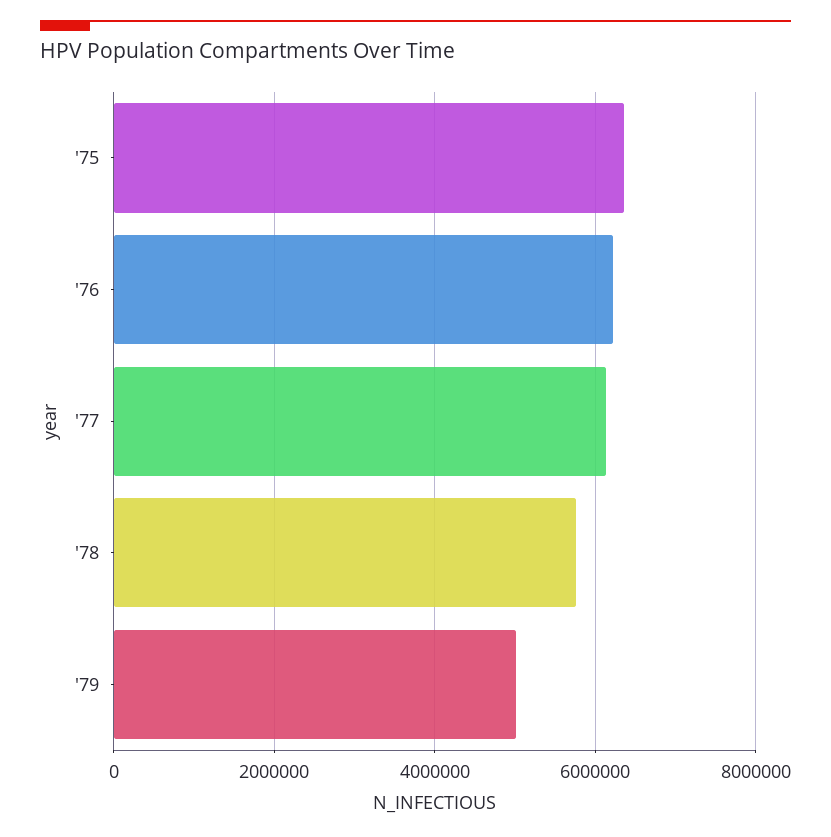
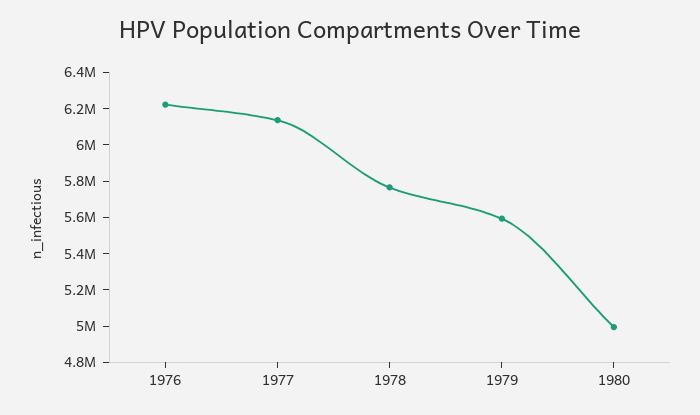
'75: 6400000 -> none
'79: 5000000 -> 5600000
1980: none -> 5000000

